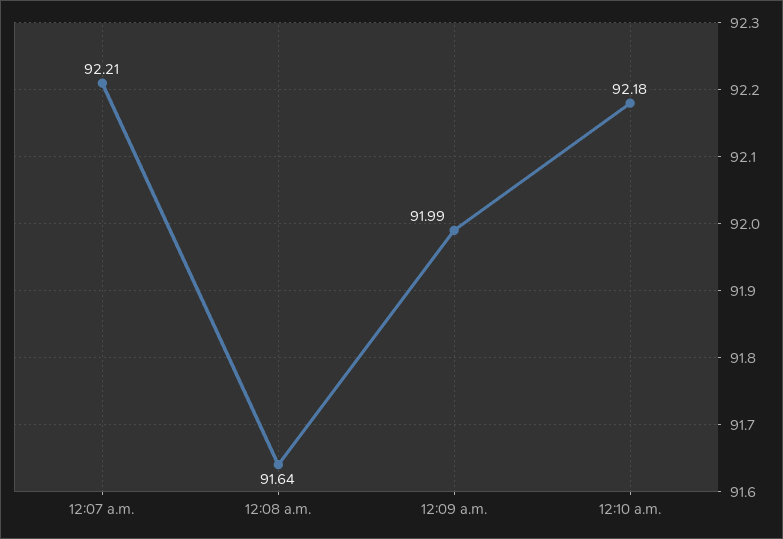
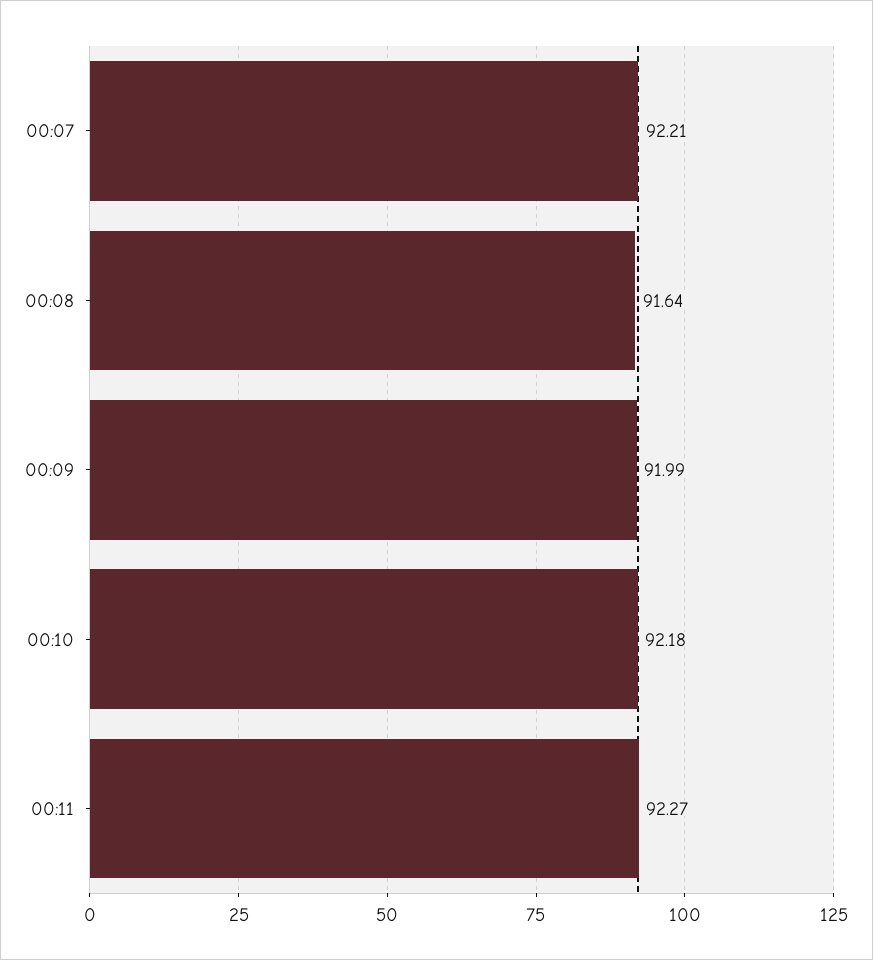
00:11: none -> 92.27

